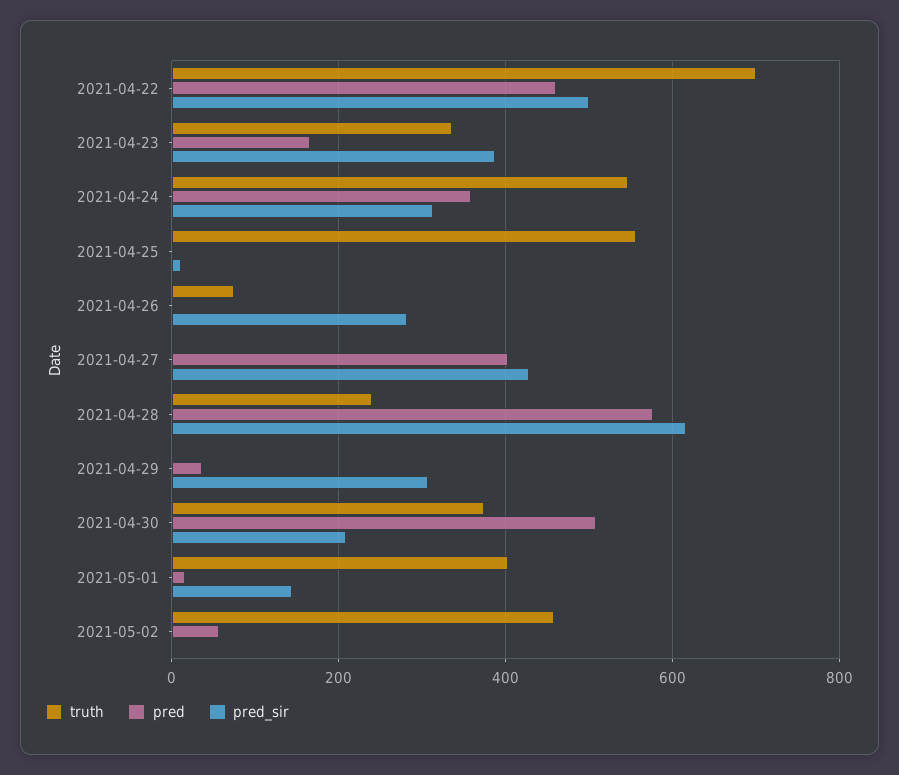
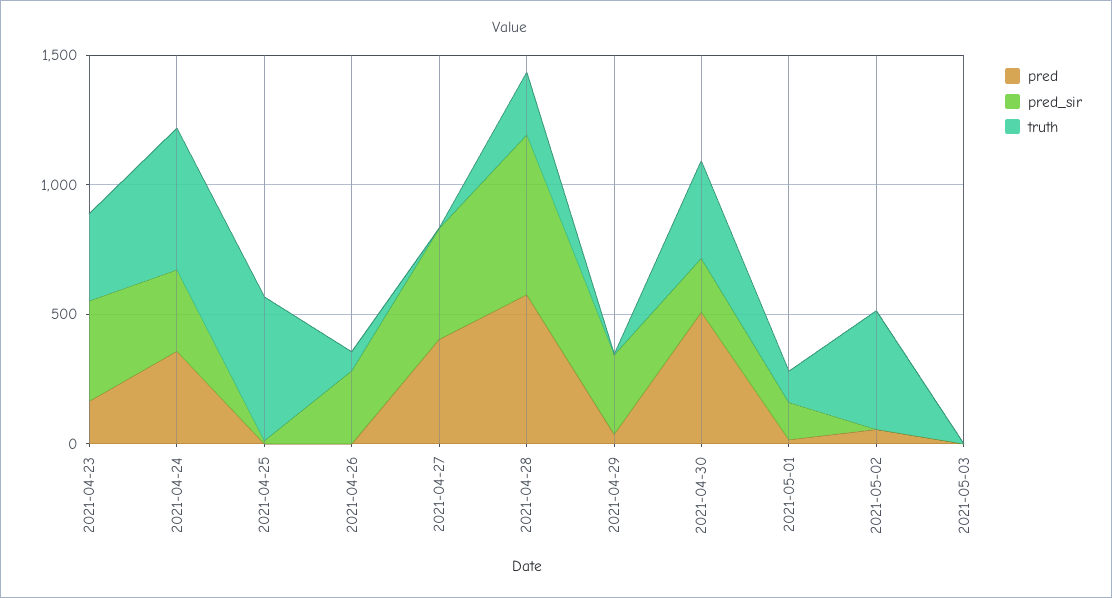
truth, 2021-04-22: 700 -> none
pred, 2021-04-22: 460 -> none
pred_sir, 2021-04-22: 500 -> none
truth, 2021-05-01: 400 -> 100
pred, 2021-05-03: none -> 0
pred_sir, 2021-05-03: none -> 0
truth, 2021-05-03: none -> 0

